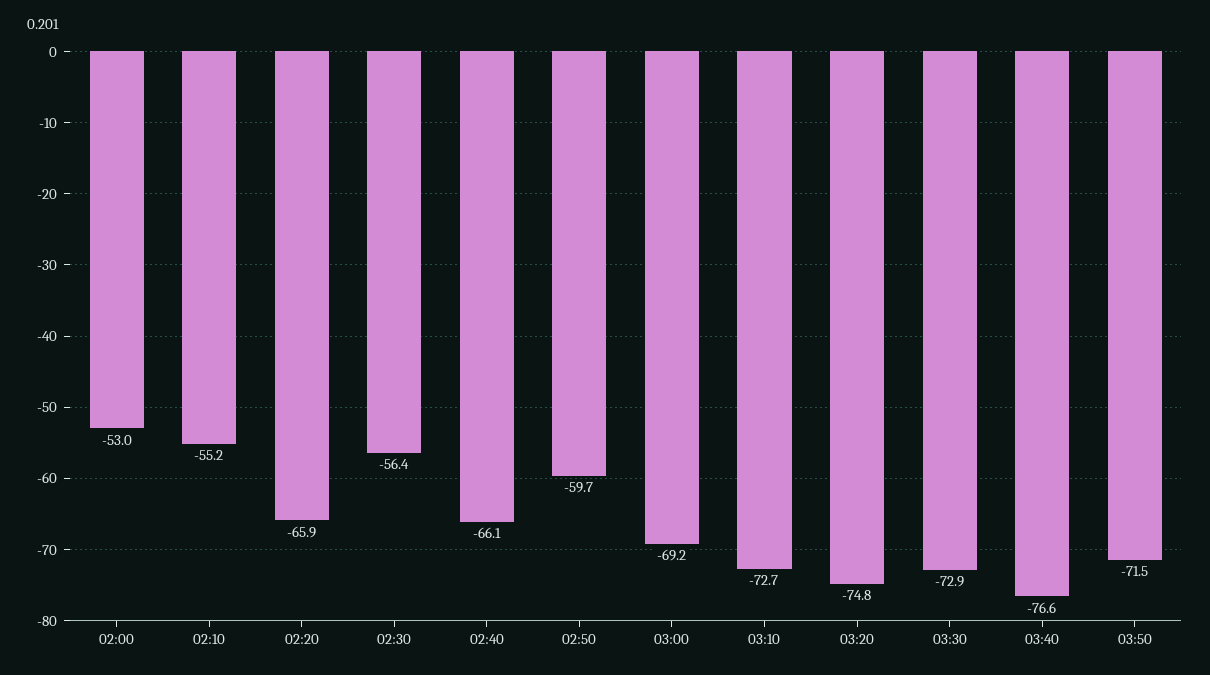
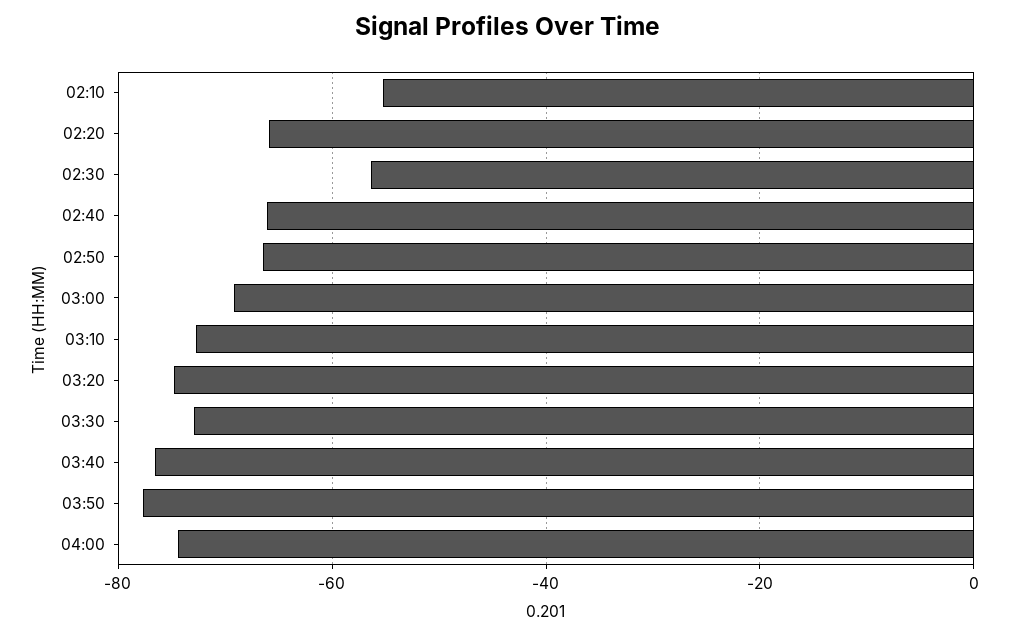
02:00: -53 -> none
02:50: -59.7 -> -66
03:50: -71.5 -> -78
04:00: none -> -74

